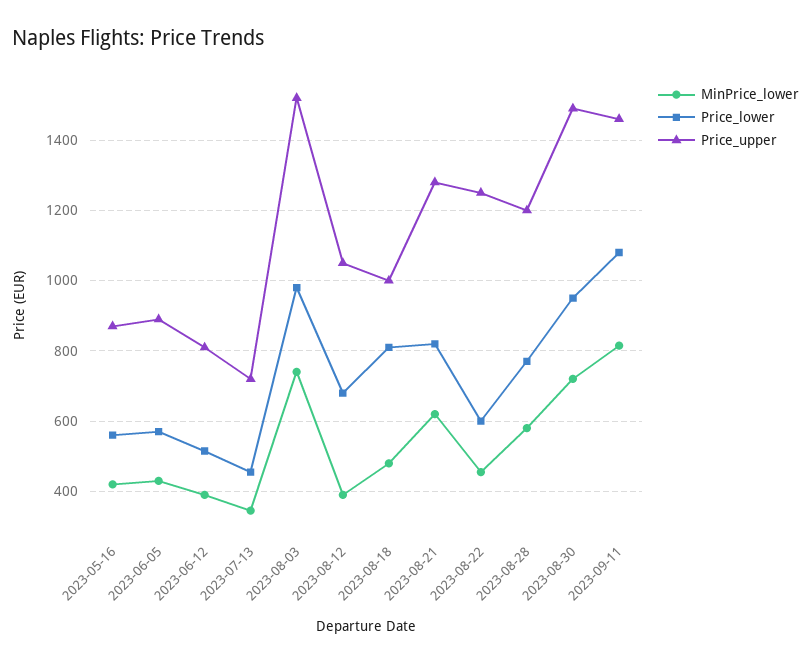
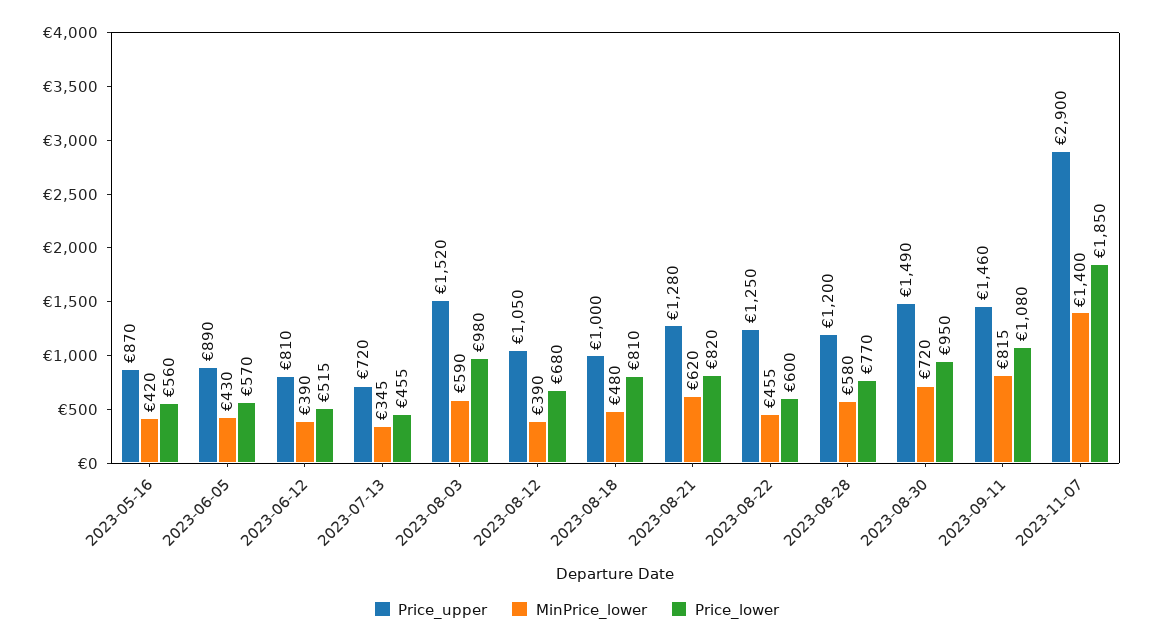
MinPrice_lower, 2023-08-03: 740 -> 590
Price_upper, 2023-11-07: none -> 2900
MinPrice_lower, 2023-11-07: none -> 1400
Price_lower, 2023-11-07: none -> 1850

